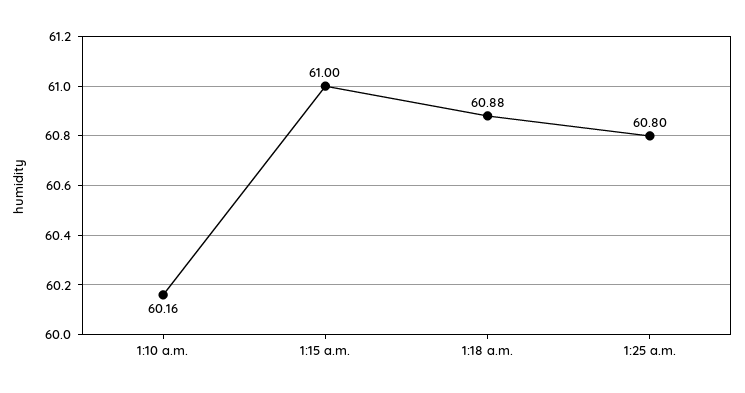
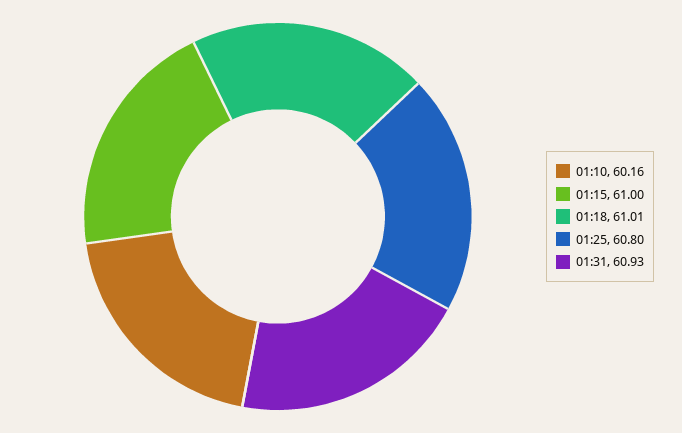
1:18 a.m.: 60.88 -> 61.01
01:31: none -> 60.93

